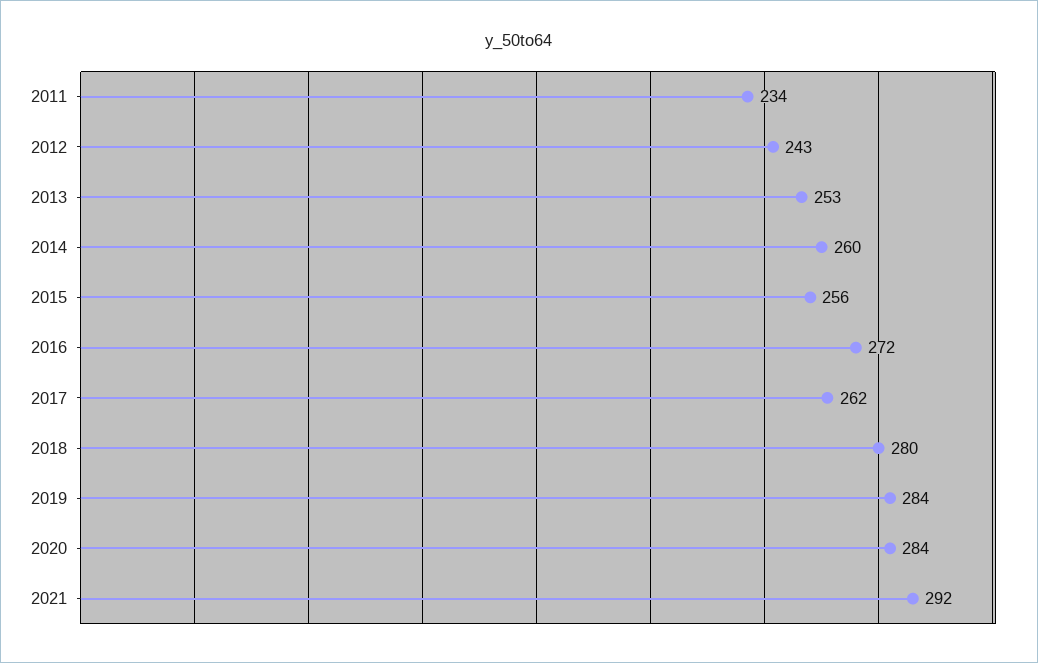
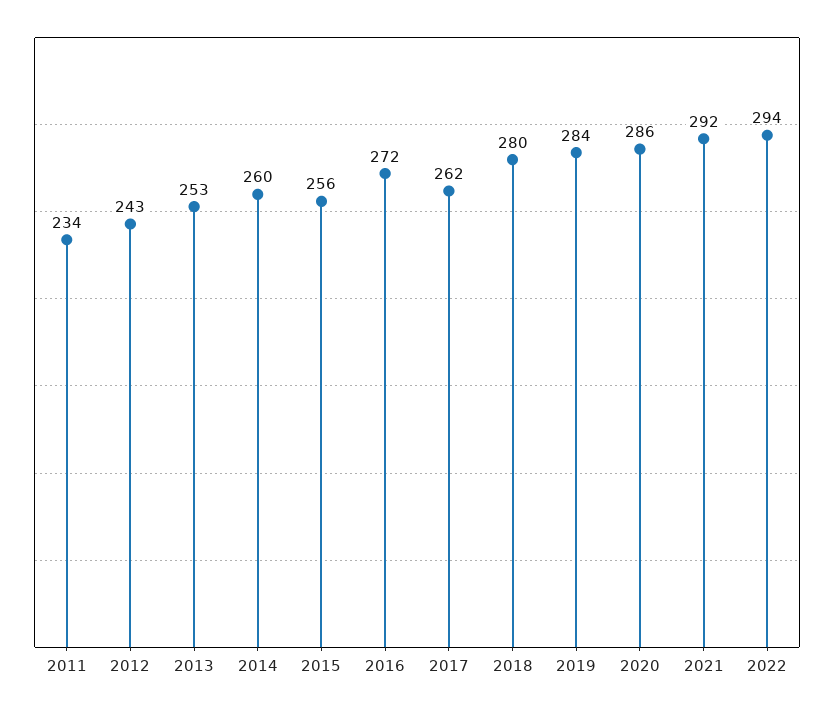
2020: 284 -> 286
2022: none -> 294

